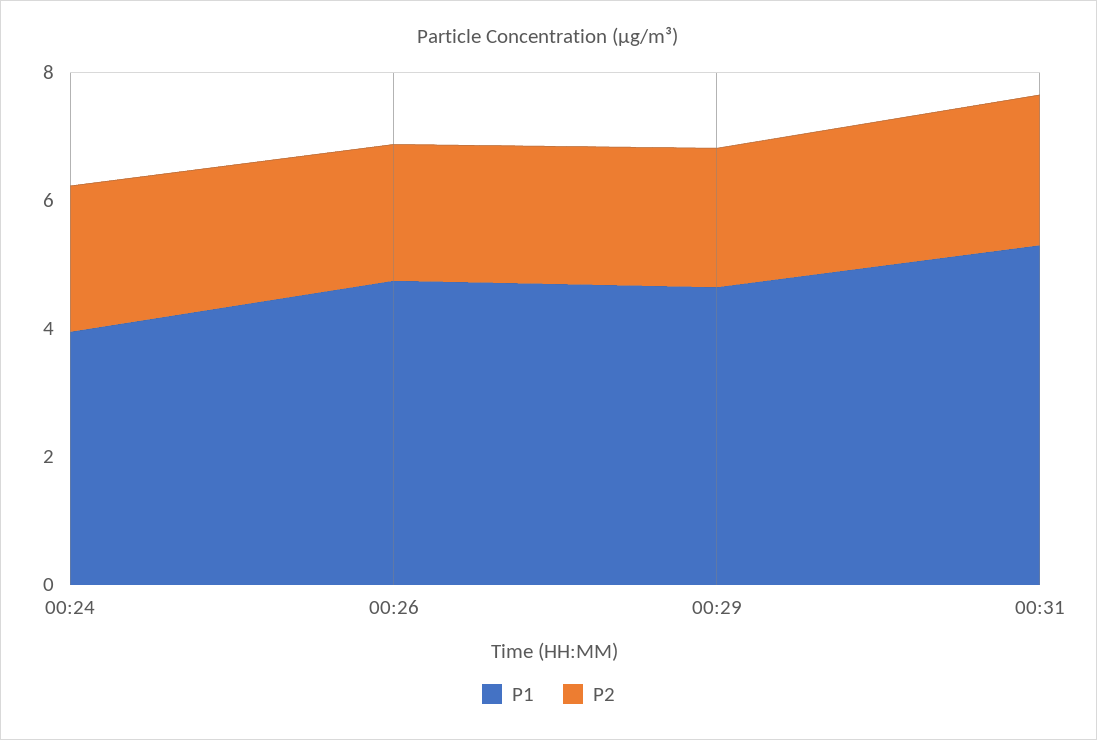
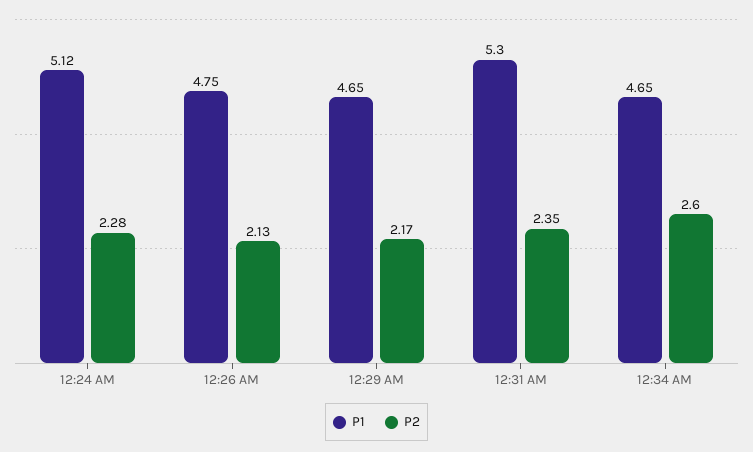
P1, 00:24: 4 -> 5.12
P1, 12:34 AM: none -> 4.65
P2, 12:34 AM: none -> 2.6

